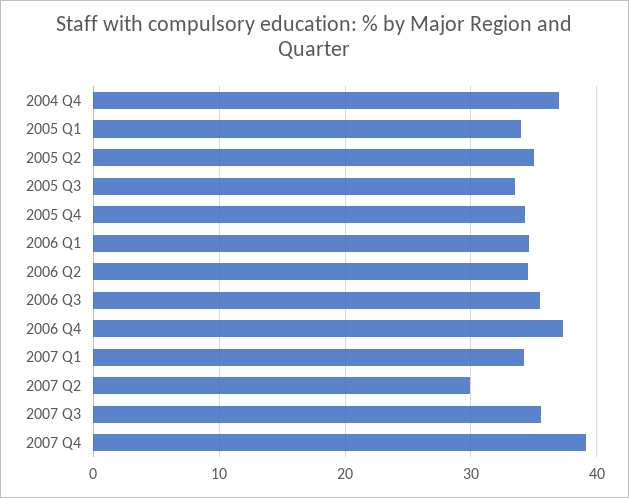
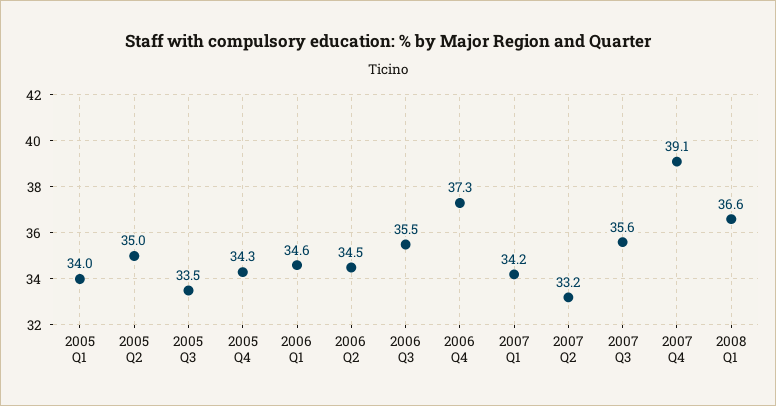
2004 Q4: 37 -> none
2007 Q2: 30 -> 33.2
2008 Q1: none -> 36.6

